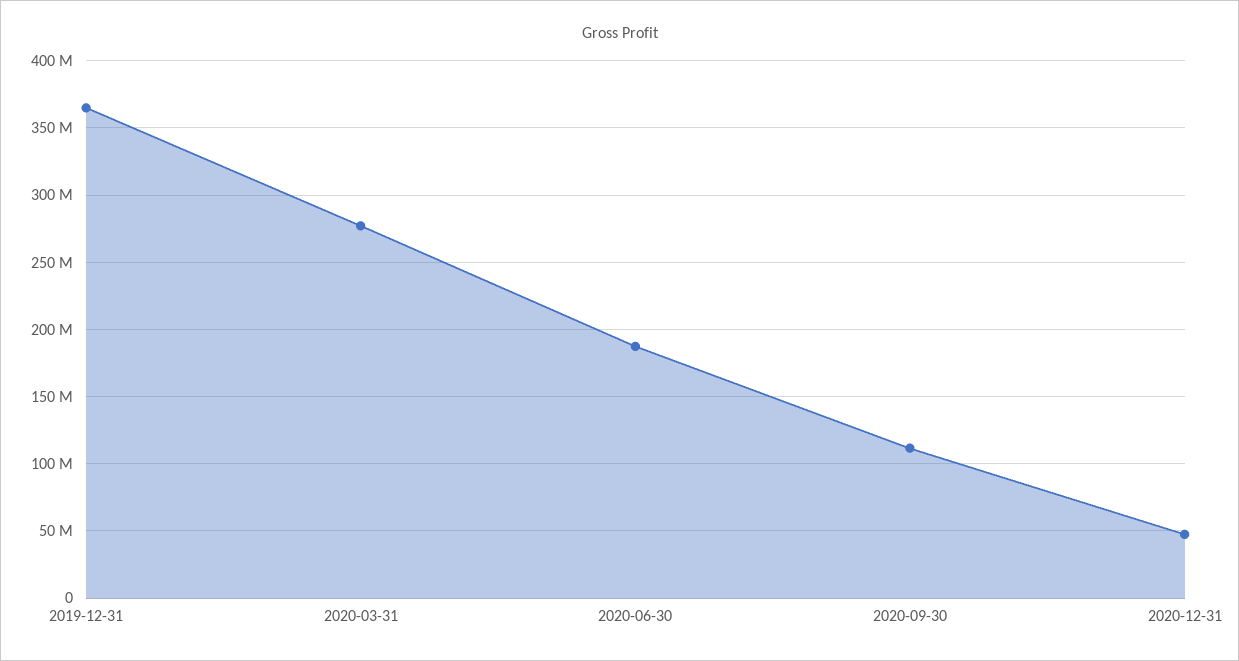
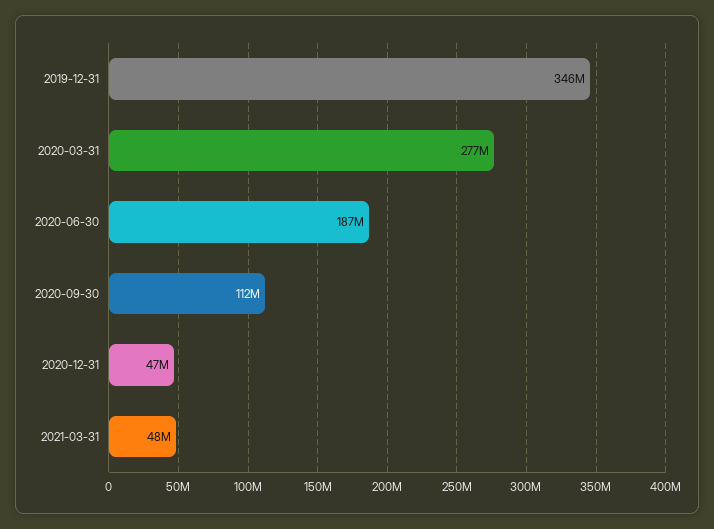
2019-12-31: 365000000 -> 346000000
2021-03-31: none -> 48000000

